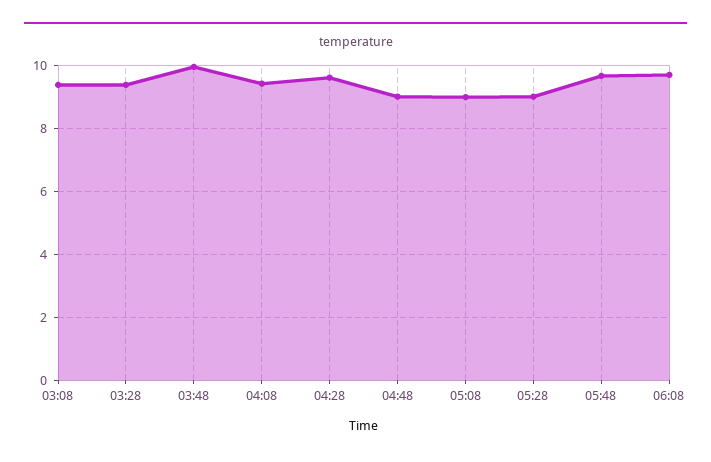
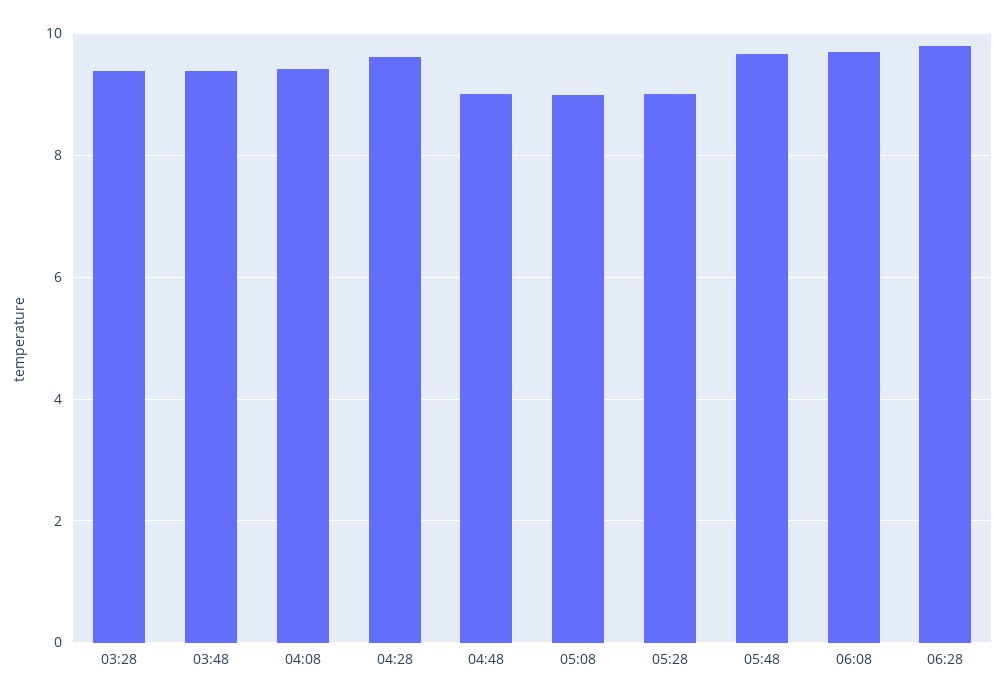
03:08: 9.4 -> none
03:48: 10 -> 9.4
06:28: none -> 9.8

